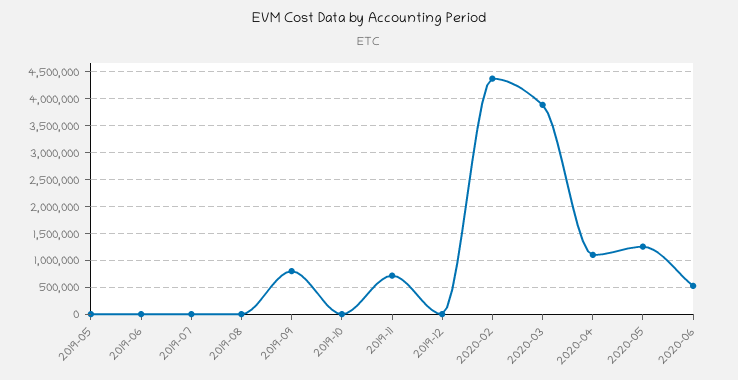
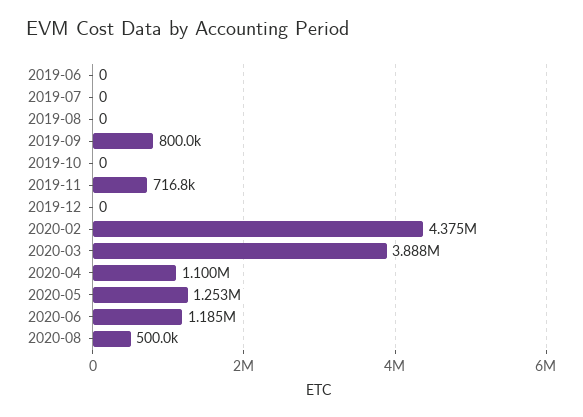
2019-05: 0 -> none
2020-06: 500000 -> 1185000
2020-08: none -> 500000

